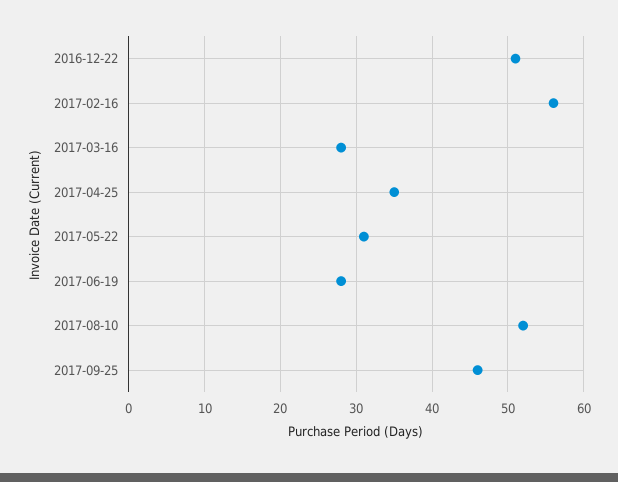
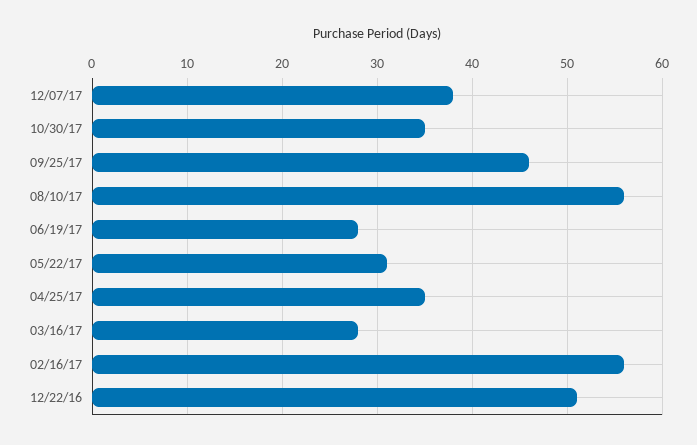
2017-08-10: 52 -> 56
12/07/17: none -> 38
10/30/17: none -> 35

